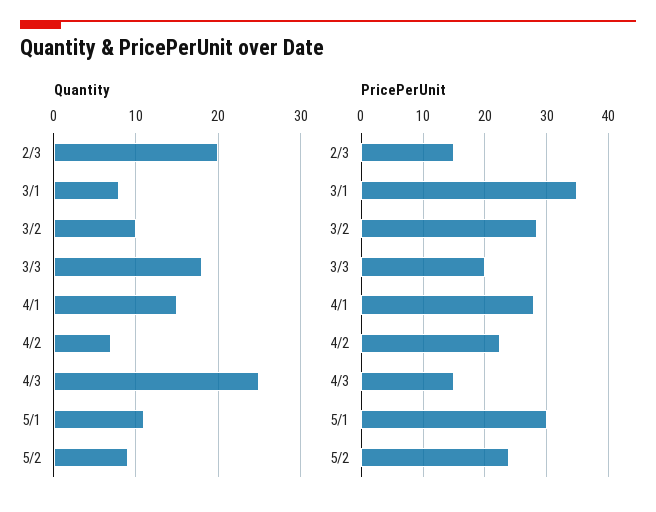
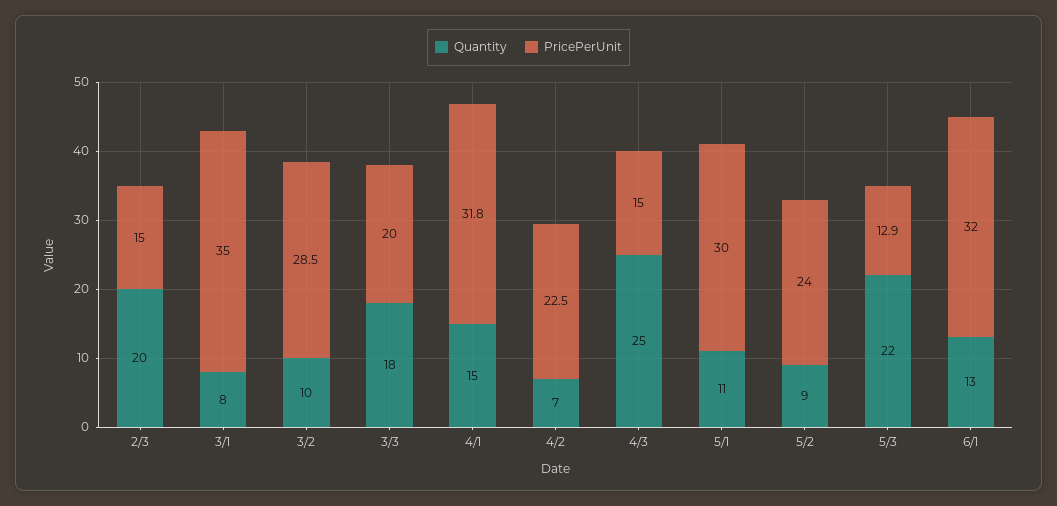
PricePerUnit, 4/1: 28 -> 31.8
Quantity, 5/3: none -> 22
PricePerUnit, 5/3: none -> 12.9
Quantity, 6/1: none -> 13
PricePerUnit, 6/1: none -> 32

